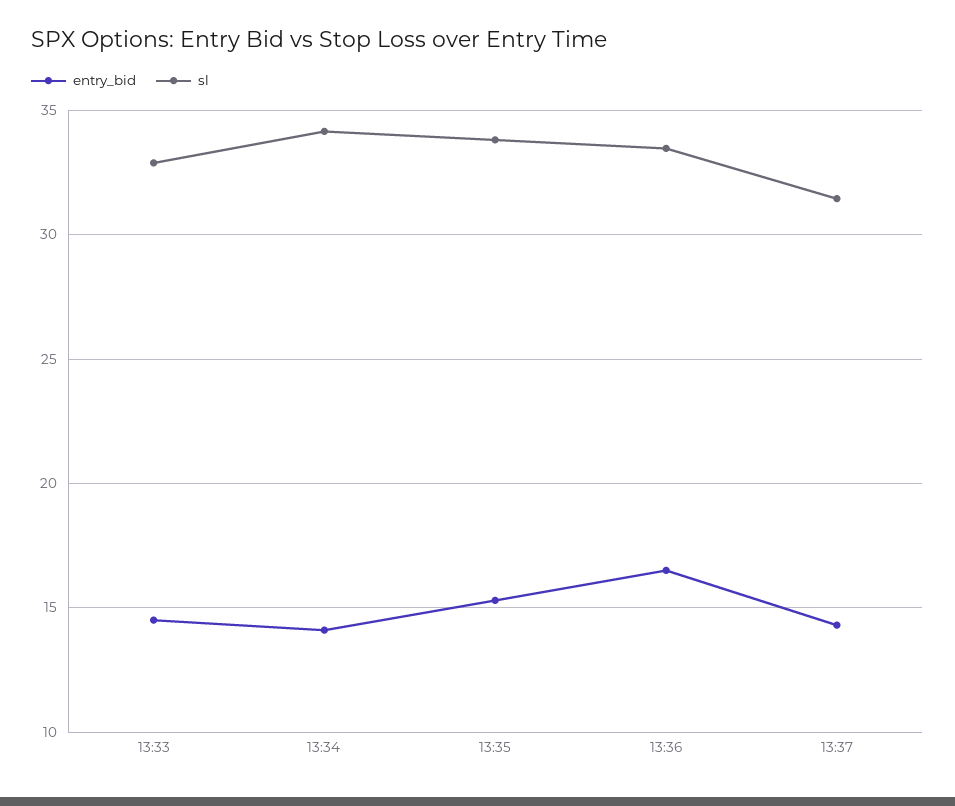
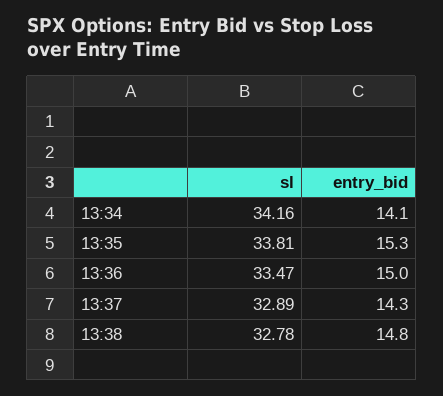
entry_bid, 13:33: 14.5 -> none
sl, 13:33: 33 -> none
entry_bid, 13:36: 16.5 -> 15
sl, 13:37: 31.5 -> 32.89
sl, 13:38: none -> 32.78
entry_bid, 13:38: none -> 14.8

